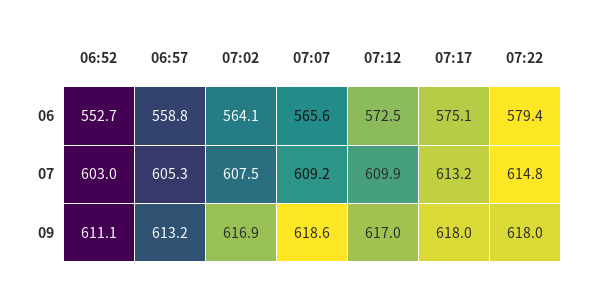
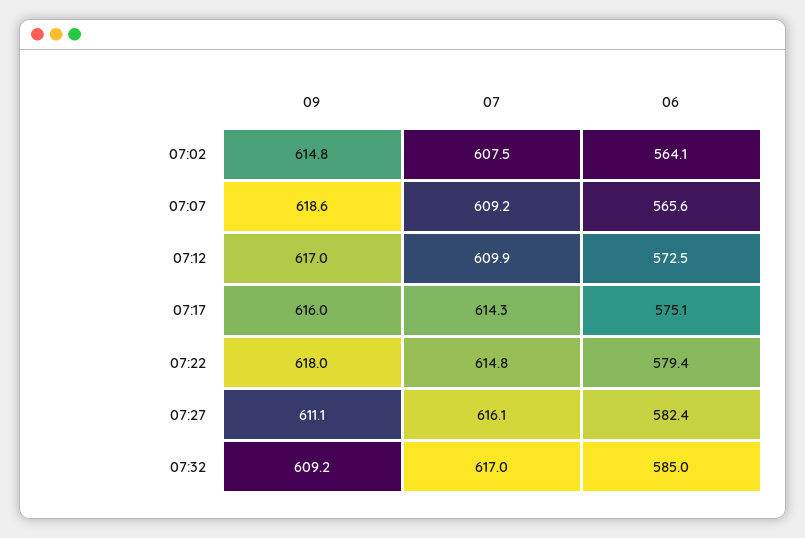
06:52, 06: 552.7 -> none
06:57, 06: 558.8 -> none
06:52, 07: 603 -> none
06:57, 07: 605.3 -> none
07:17, 07: 613.2 -> 614.3
06:52, 09: 611.1 -> none
06:57, 09: 613.2 -> none
07:02, 09: 616.9 -> 614.8
07:17, 09: 618 -> 616
07:27, 09: none -> 611.1
07:27, 07: none -> 616.1
07:27, 06: none -> 582.4
07:32, 09: none -> 609.2
07:32, 07: none -> 617
07:32, 06: none -> 585

